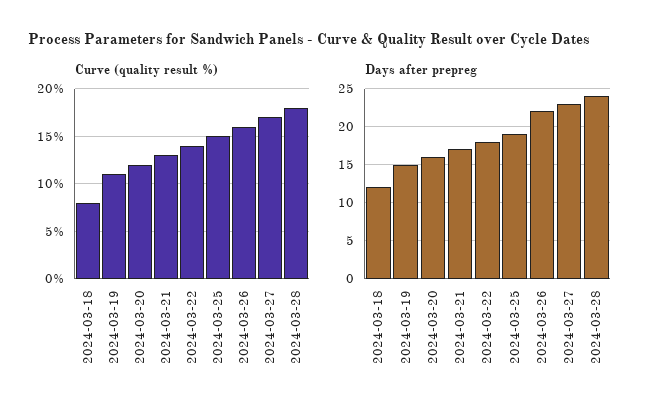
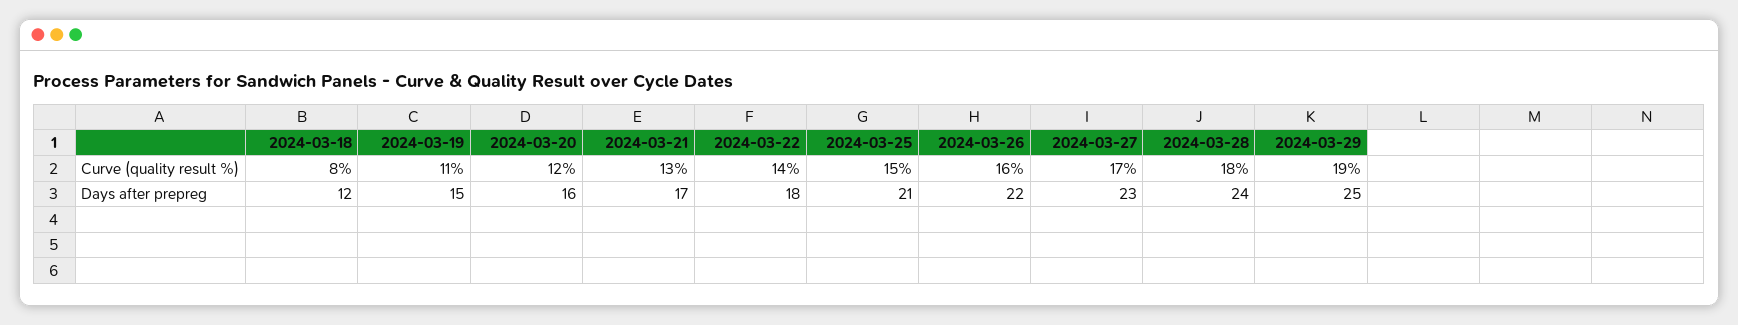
Days after prepreg, 2024-03-25: 19 -> 21
Curve (quality result %), 2024-03-29: none -> 19
Days after prepreg, 2024-03-29: none -> 25

